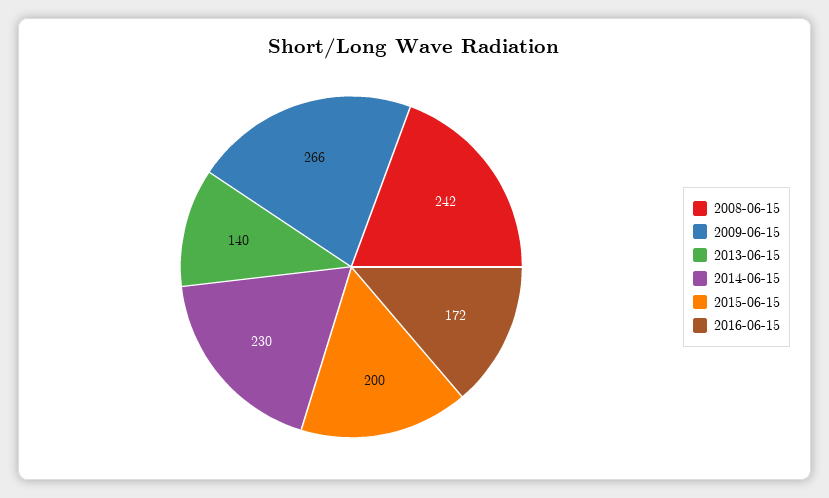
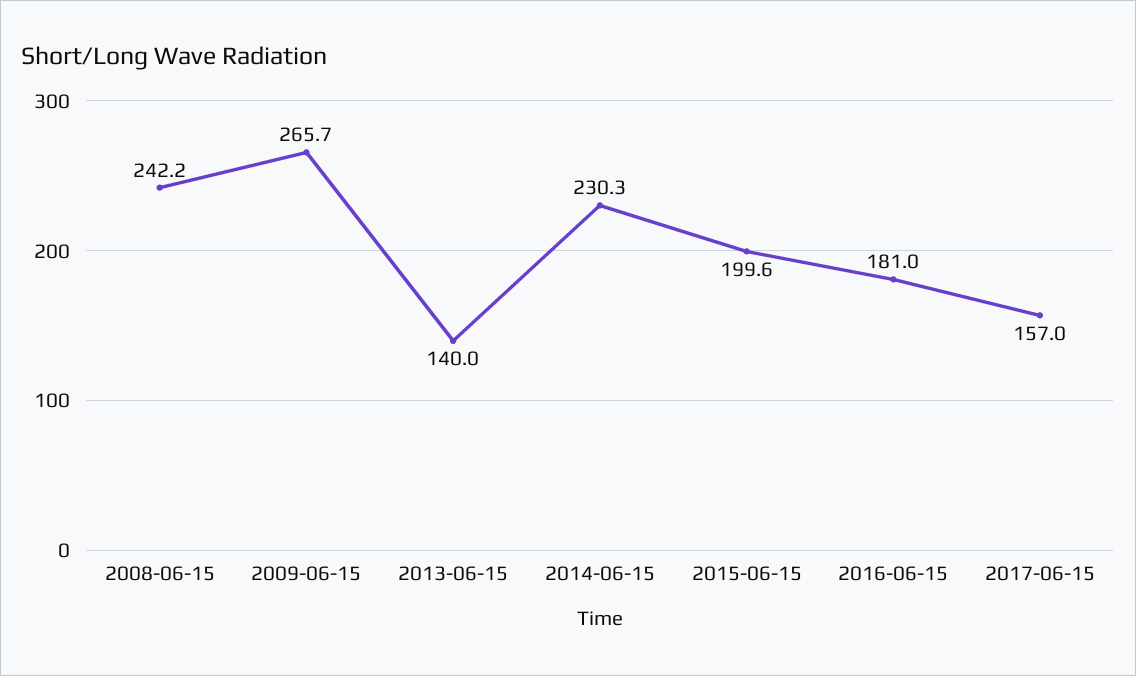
2016-06-15: 172 -> 181
2017-06-15: none -> 157

